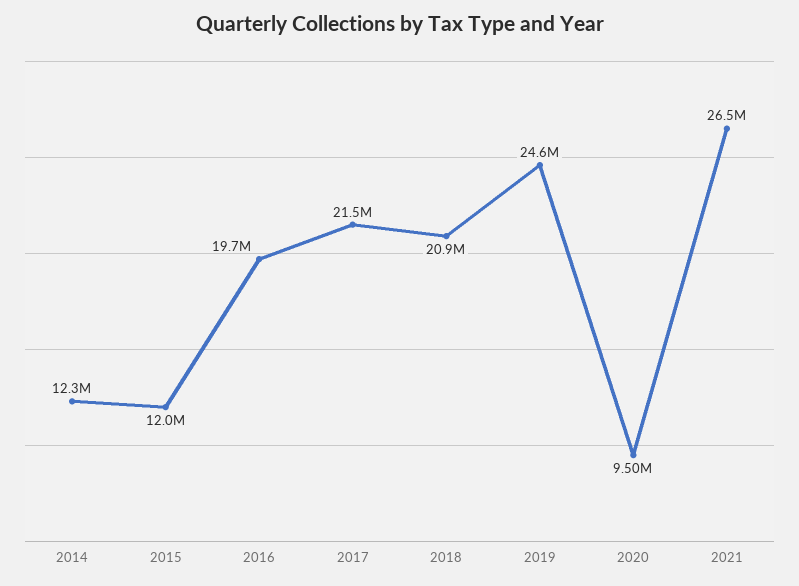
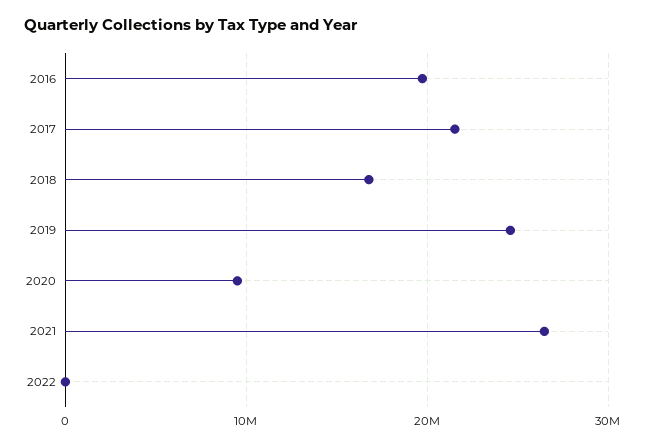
2014: 12300000 -> none
2015: 12000000 -> none
2018: 20900000 -> 17000000
2022: none -> 0

